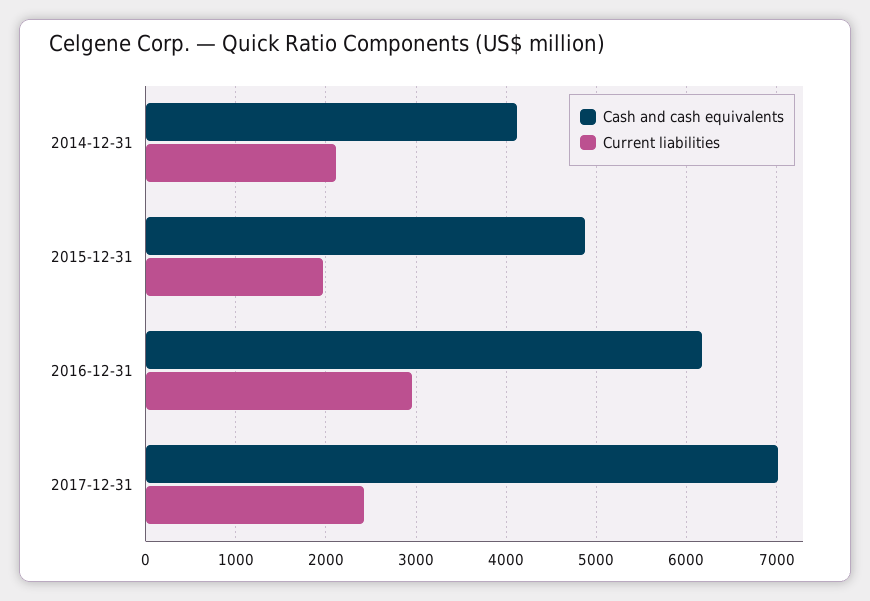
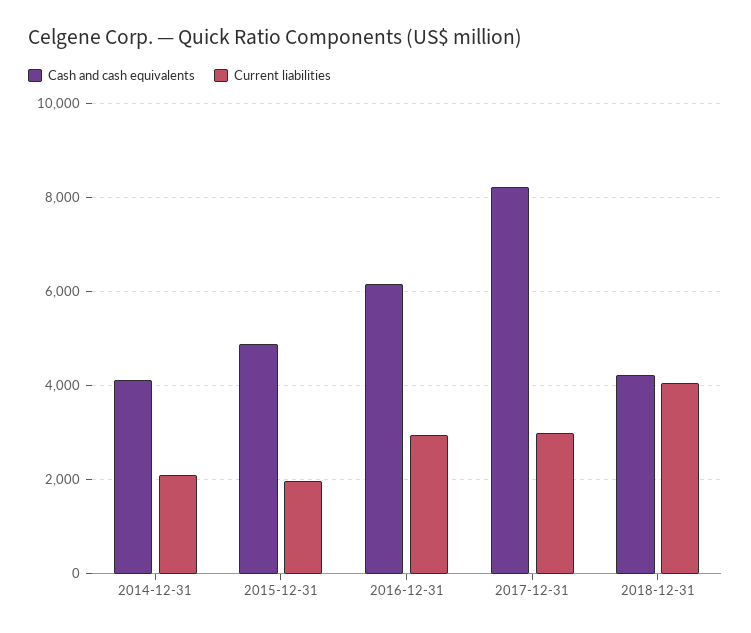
Cash and cash equivalents, 2017-12-31: 7000 -> 8200
Current liabilities, 2017-12-31: 2400 -> 3000
Cash and cash equivalents, 2018-12-31: none -> 4200
Current liabilities, 2018-12-31: none -> 4000

